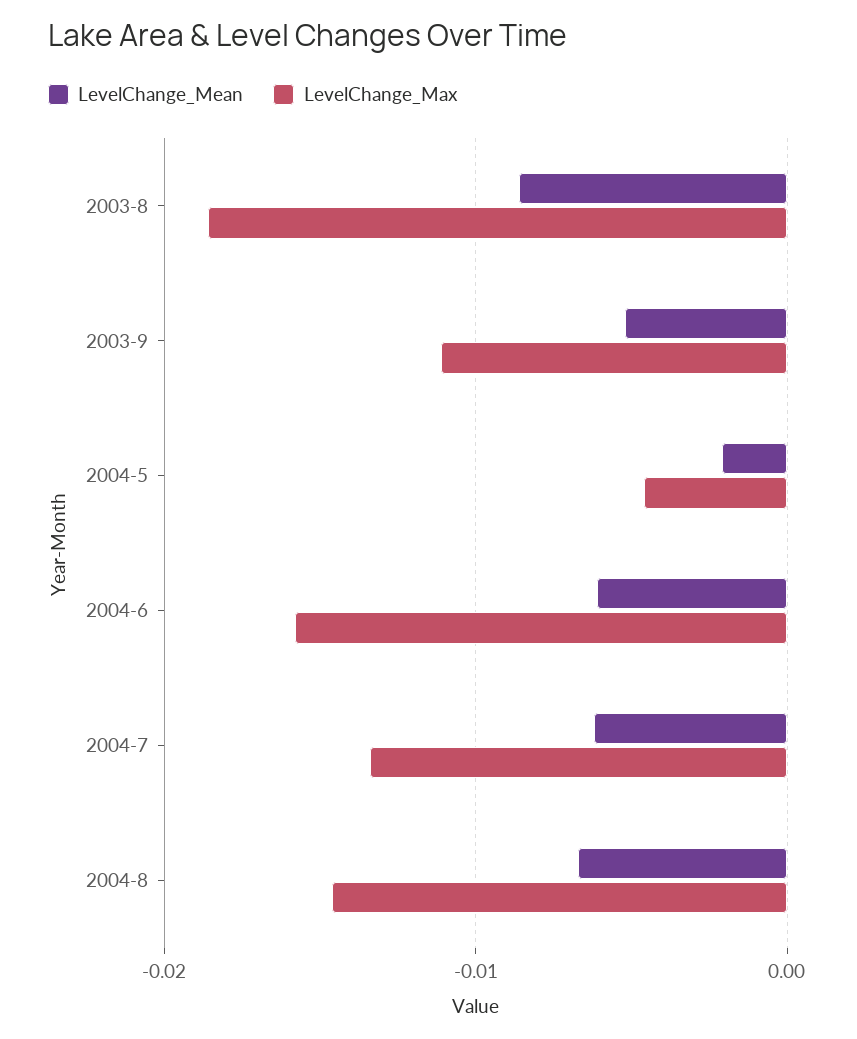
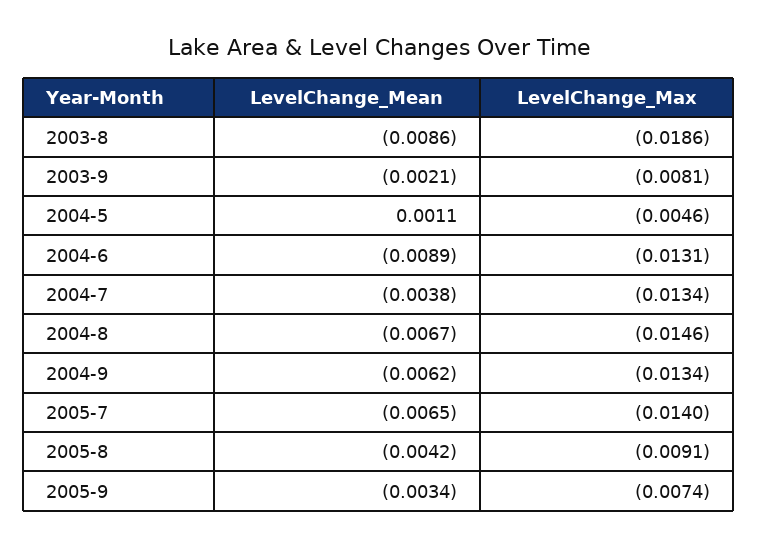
LevelChange_Mean, 2003-9: -0.005 -> -0.0021
LevelChange_Max, 2003-9: -0.011 -> -0.0081
LevelChange_Mean, 2004-5: -0.002 -> 0.0011
LevelChange_Mean, 2004-6: -0.006 -> -0.0089
LevelChange_Max, 2004-6: -0.016 -> -0.0131
LevelChange_Mean, 2004-7: -0.006 -> -0.0038
LevelChange_Mean, 2004-9: none -> -0.0062
LevelChange_Max, 2004-9: none -> -0.0134
LevelChange_Mean, 2005-7: none -> -0.0065
LevelChange_Max, 2005-7: none -> -0.014
LevelChange_Mean, 2005-8: none -> -0.0042
LevelChange_Max, 2005-8: none -> -0.0091
LevelChange_Mean, 2005-9: none -> -0.0034
LevelChange_Max, 2005-9: none -> -0.0074

